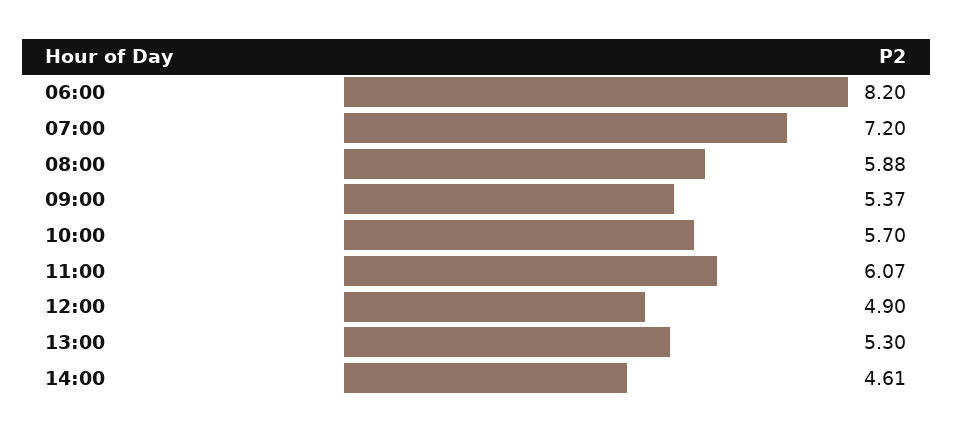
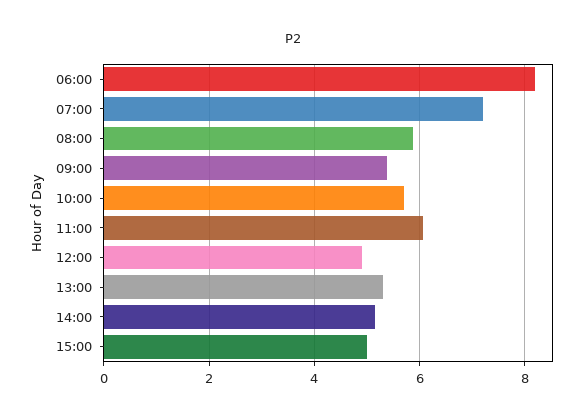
14:00: 4.61 -> 5.2
15:00: none -> 5

